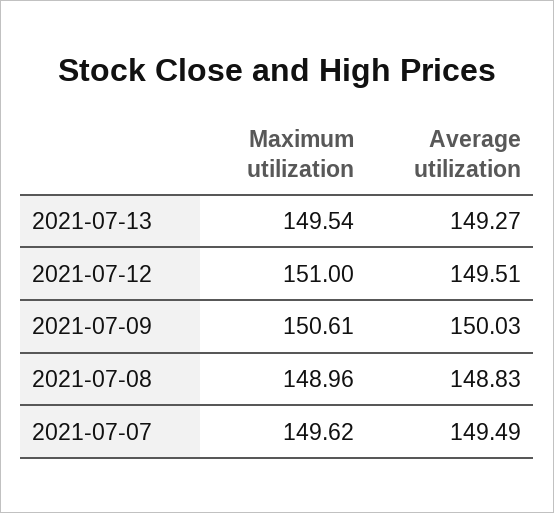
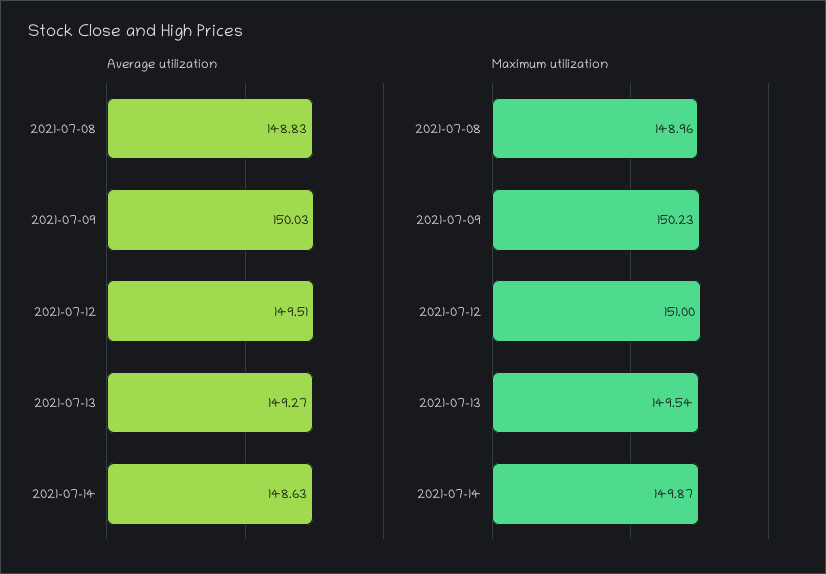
Maximum utilization, 2021-07-09: 150.61 -> 150.23
Maximum utilization, 2021-07-07: 149.62 -> none
Average utilization, 2021-07-07: 149.49 -> none
Average utilization, 2021-07-14: none -> 148.63
Maximum utilization, 2021-07-14: none -> 149.87

